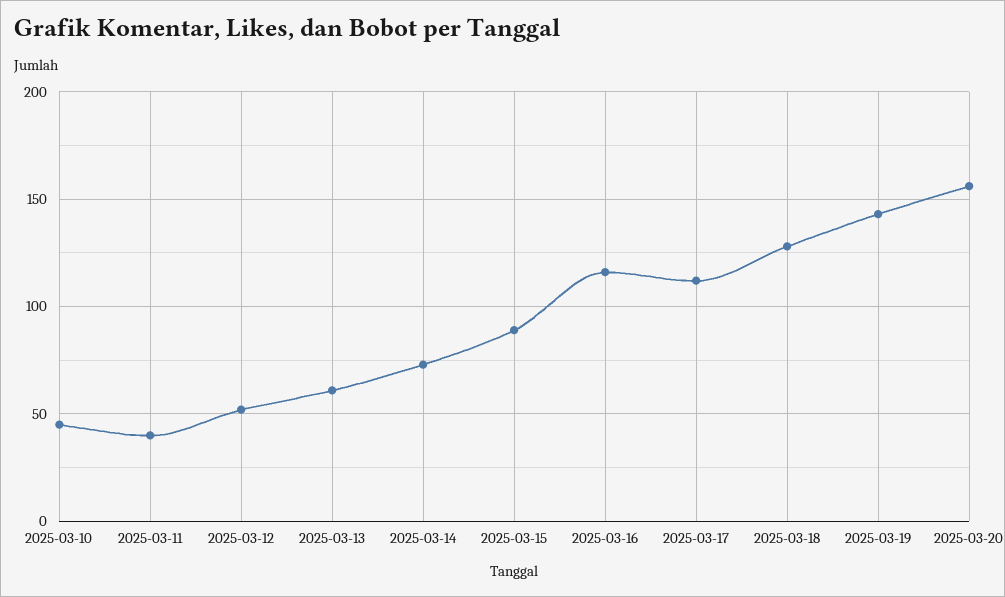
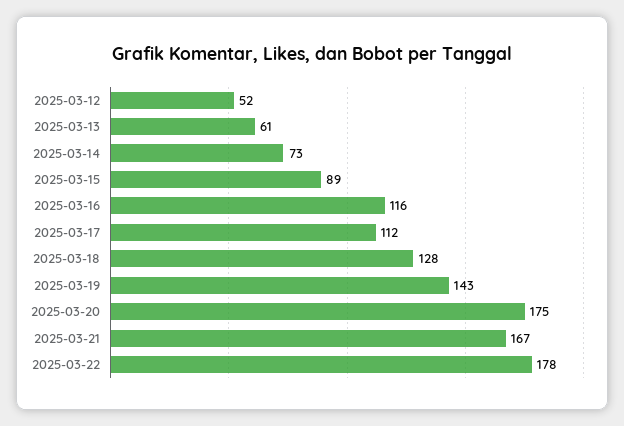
2025-03-10: 45 -> none
2025-03-11: 40 -> none
2025-03-20: 155 -> 175
2025-03-21: none -> 167
2025-03-22: none -> 178

